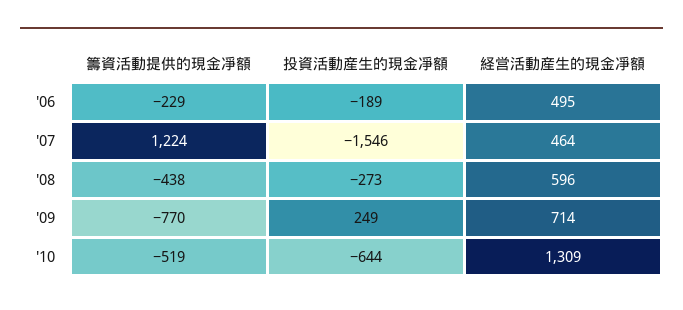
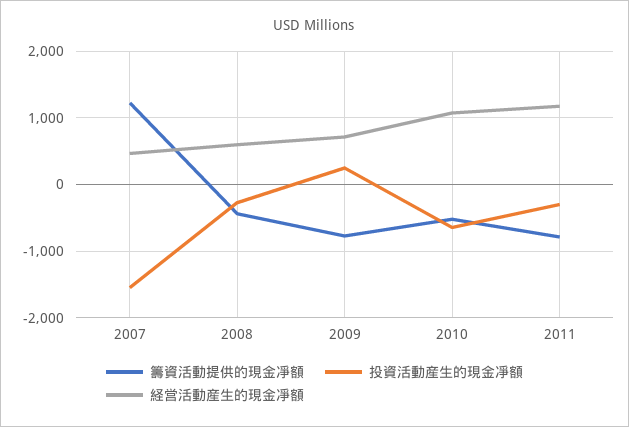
籌資活動提供的現金凈額, '06: -229 -> none
投資活動産生的現金凈額, '06: -189 -> none
経営活動産生的現金凈額, '06: 495 -> none
経営活動産生的現金凈額, '10: 1309 -> 1100
籌資活動提供的現金凈額, 2011: none -> -800
投資活動産生的現金凈額, 2011: none -> -300
経営活動産生的現金凈額, 2011: none -> 1200

